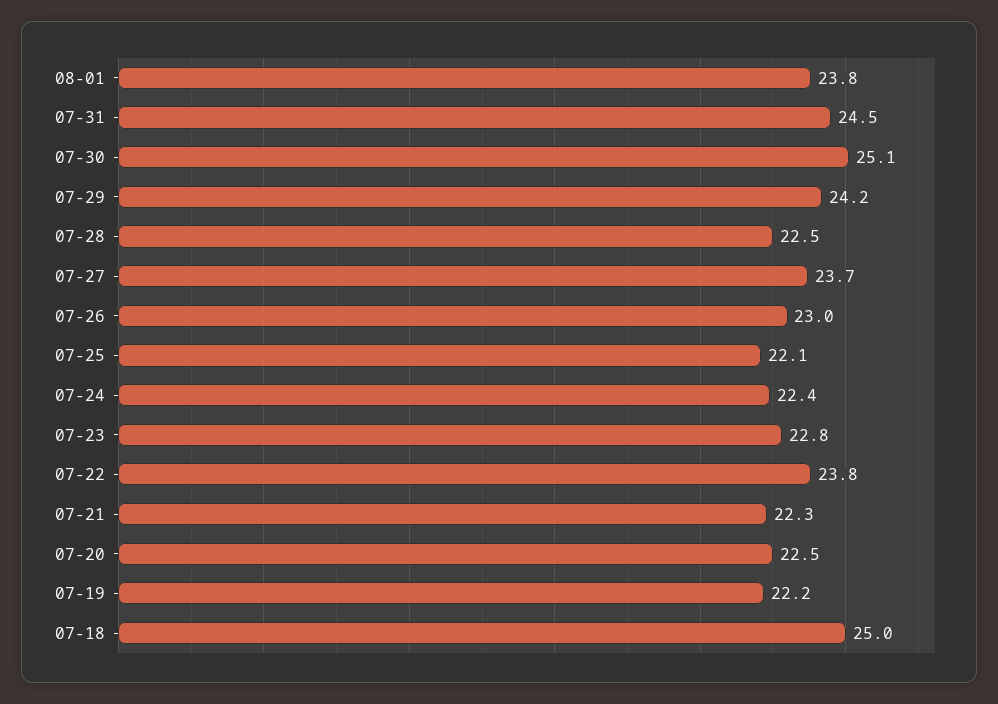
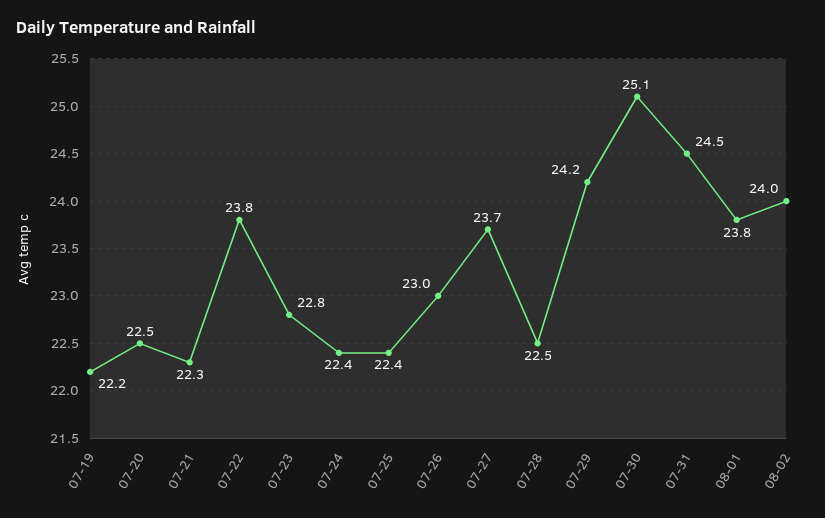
07-25: 22.1 -> 22.4
07-18: 25 -> none
08-02: none -> 24

